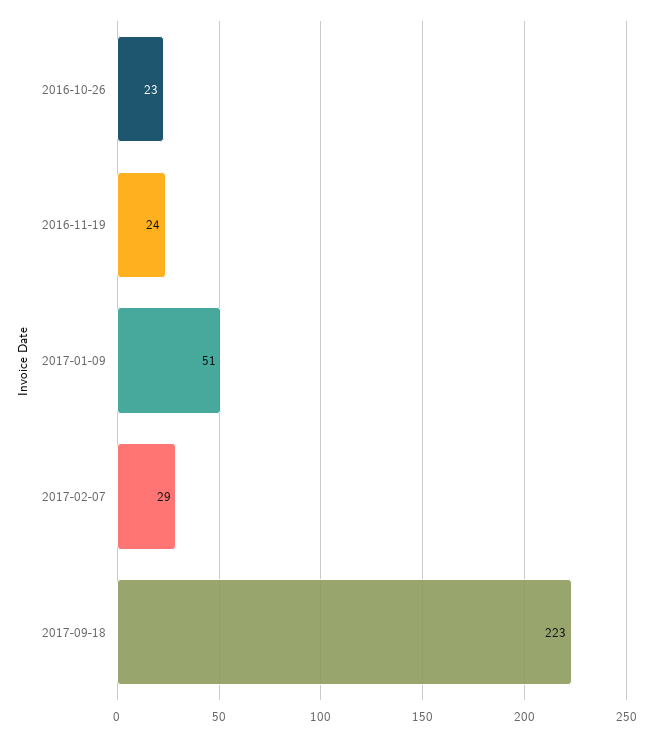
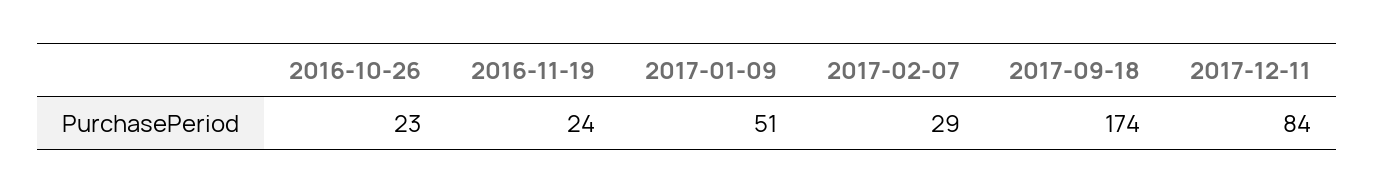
2017-09-18: 223 -> 174
2017-12-11: none -> 84

